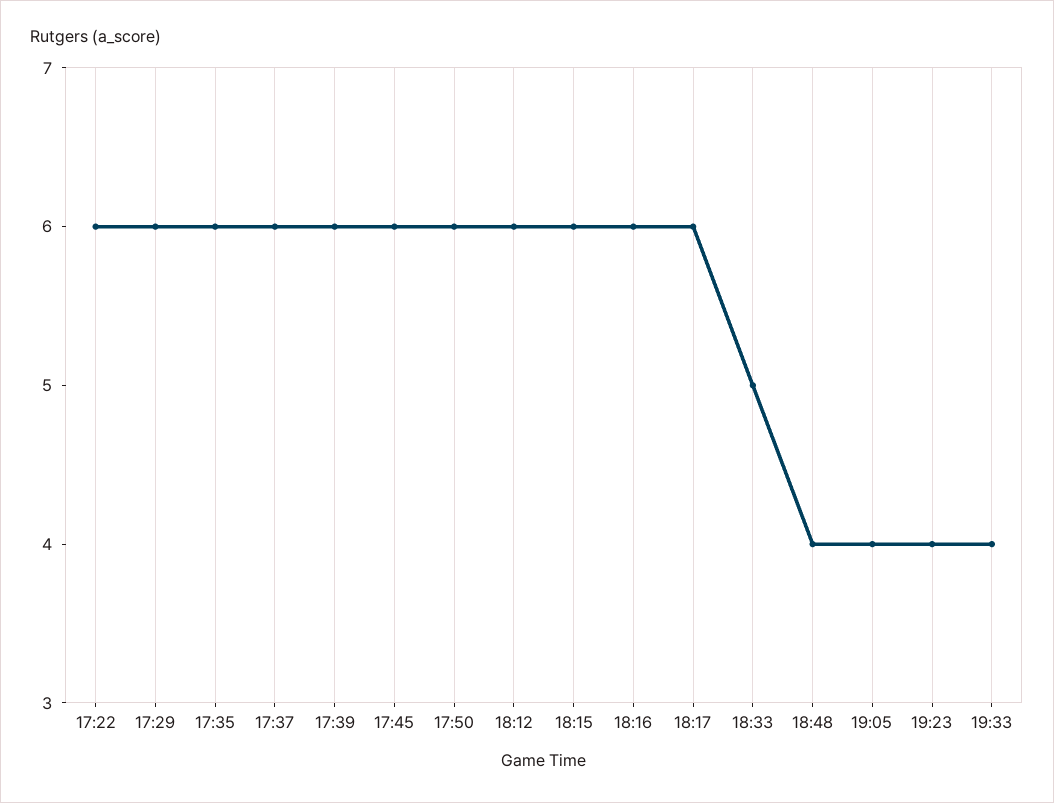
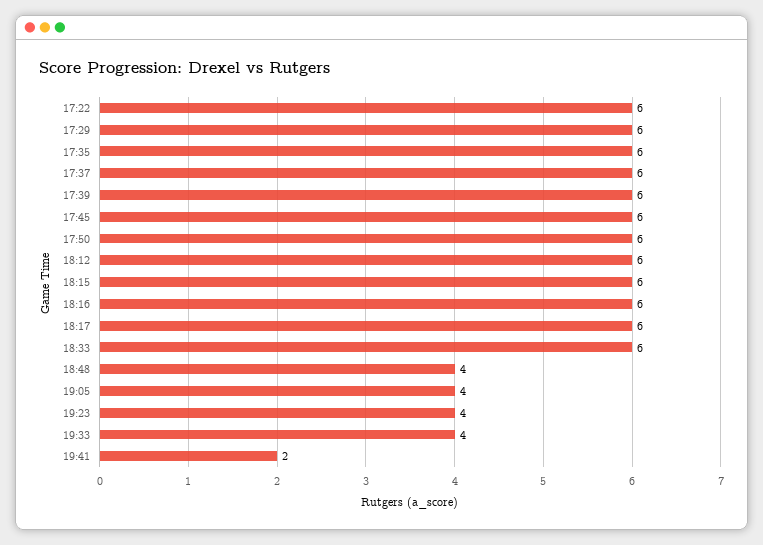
18:33: 5 -> 6
19:41: none -> 2

